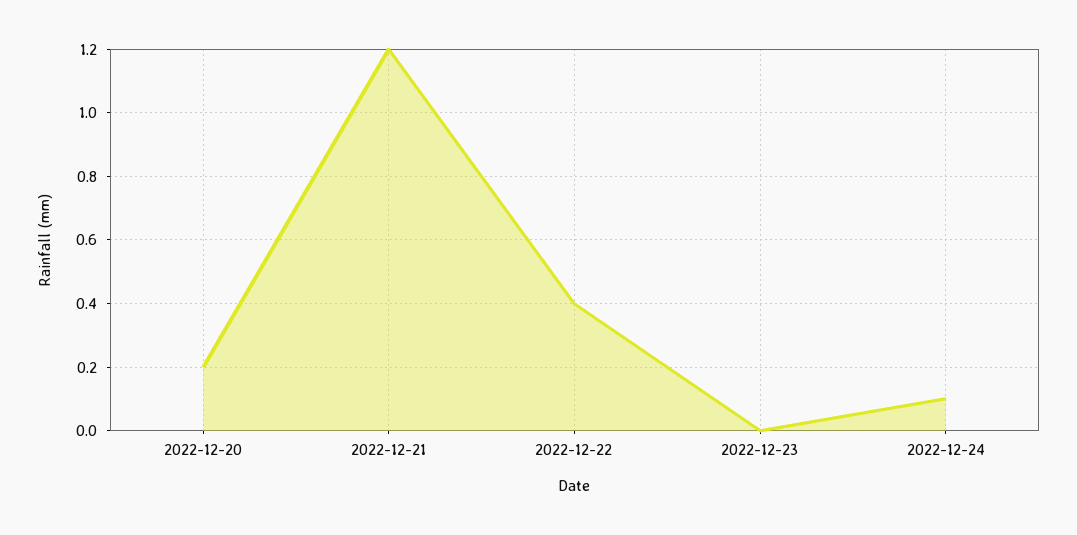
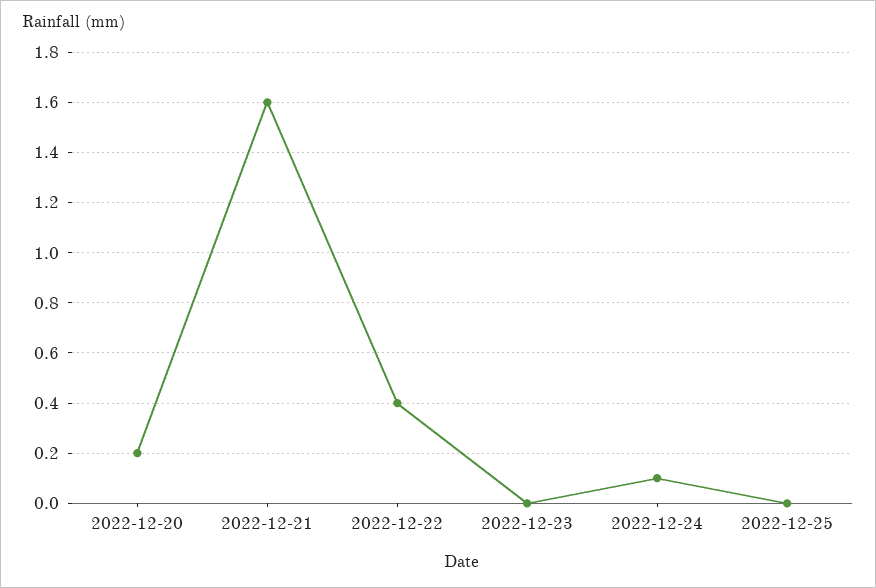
2022-12-21: 1.2 -> 1.6
2022-12-25: none -> 0

